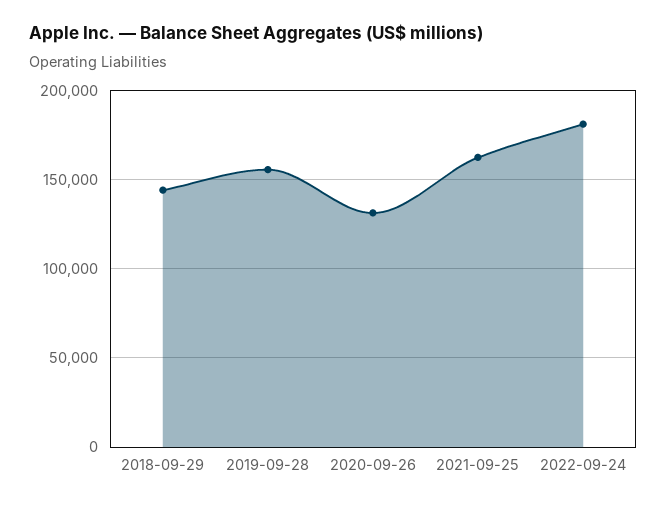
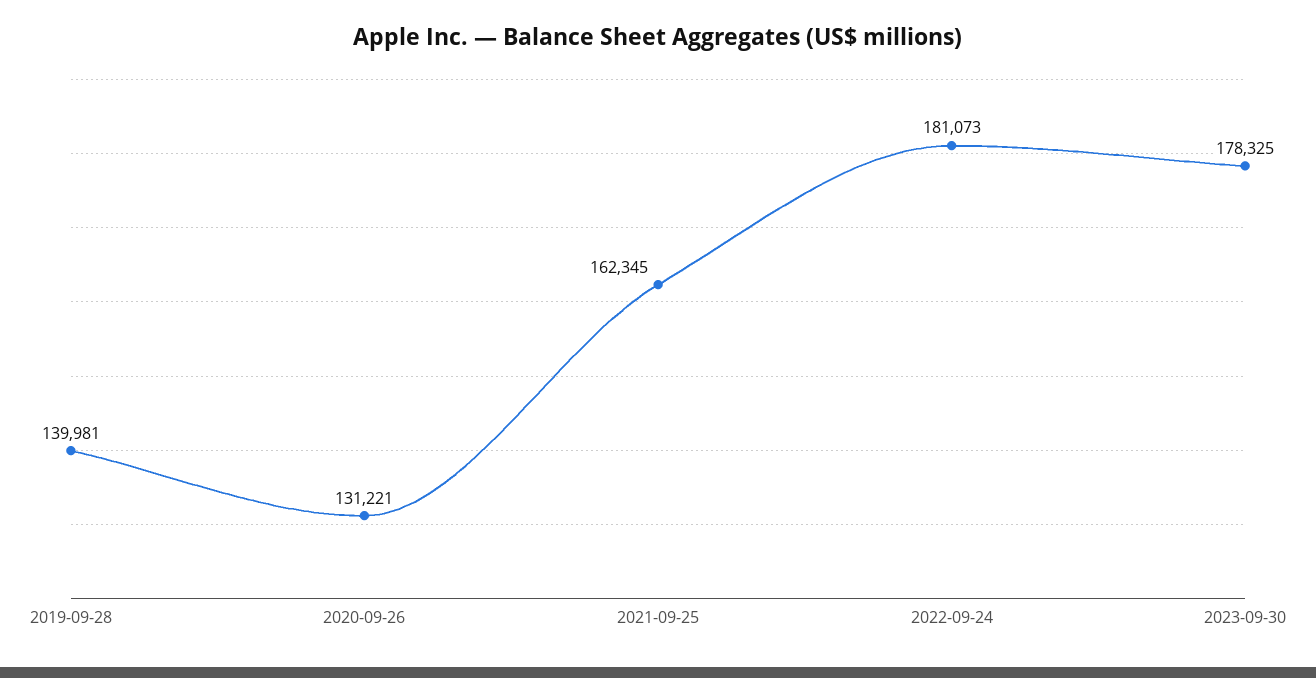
2018-09-29: 145000 -> none
2019-09-28: 155000 -> 139981
2023-09-30: none -> 178325

